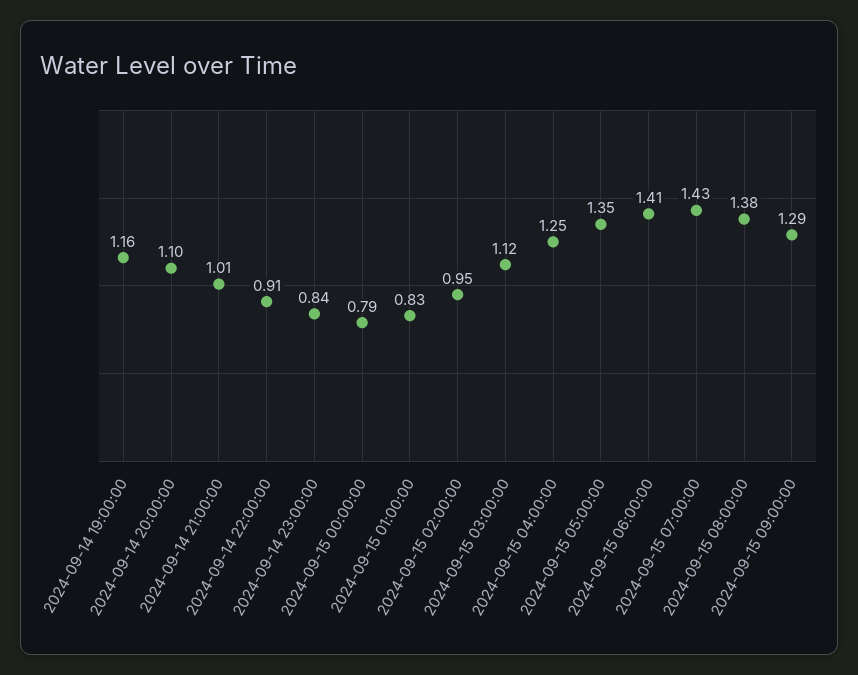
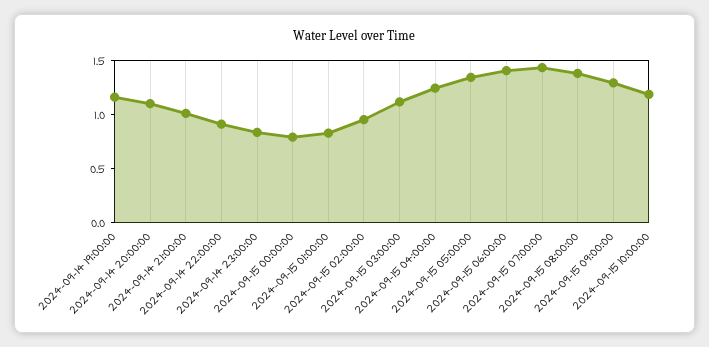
2024-09-15 10:00:00: none -> 1.2

